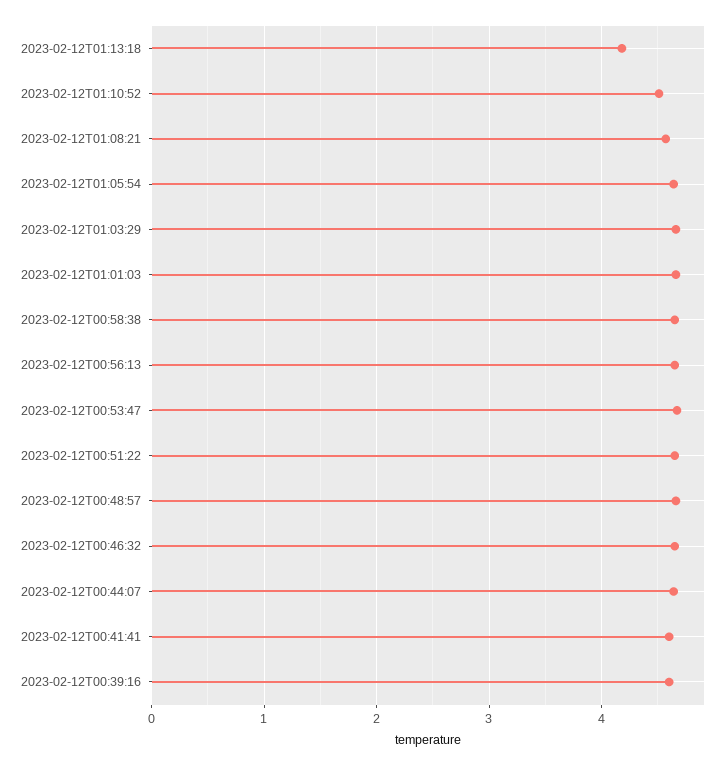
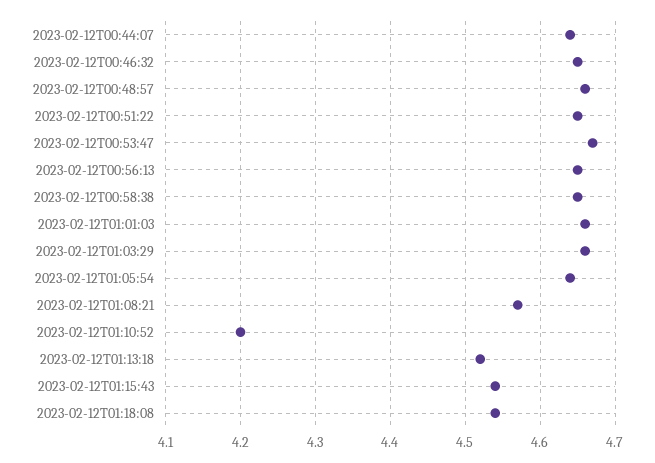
2023-02-12T01:13:18: 4.2 -> 4.52
2023-02-12T01:10:52: 4.5 -> 4.2
2023-02-12T00:41:41: 4.6 -> none
2023-02-12T00:39:16: 4.6 -> none
2023-02-12T01:15:43: none -> 4.54
2023-02-12T01:18:08: none -> 4.54

